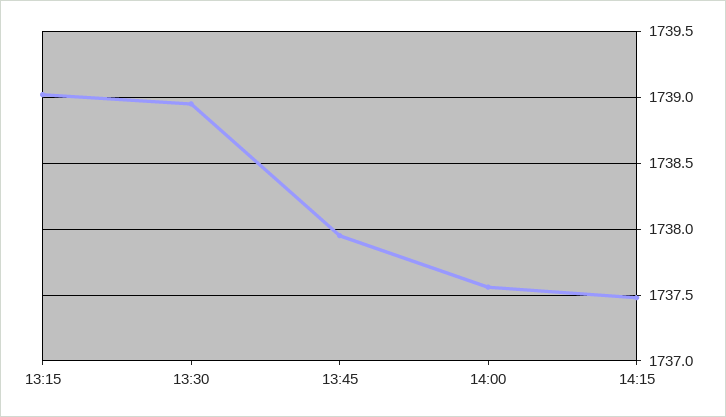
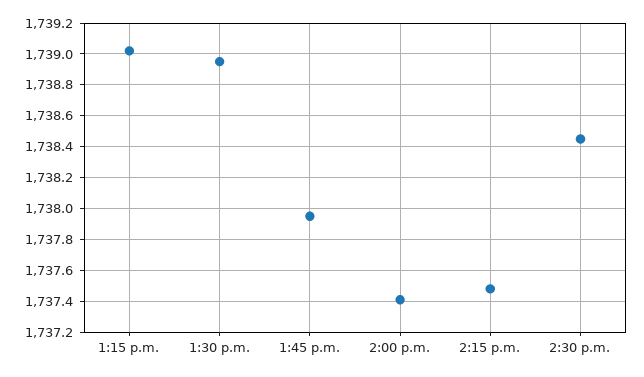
14:00: 1737.55 -> 1737.4
2:30 p.m.: none -> 1738.45

